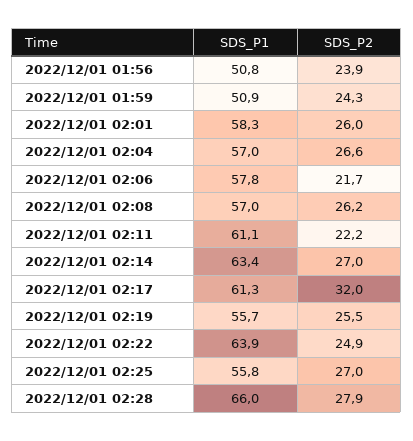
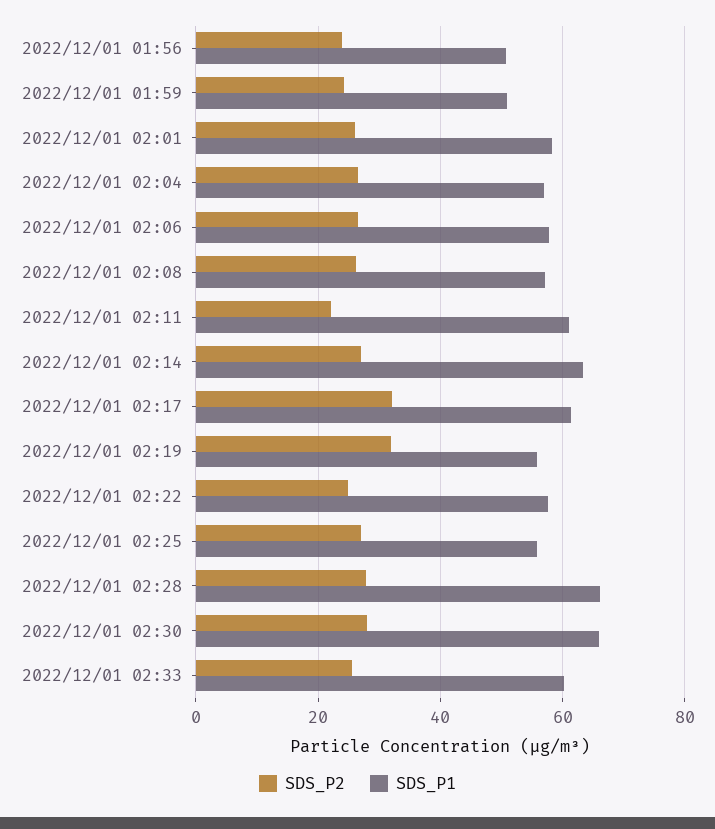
SDS_P2, 2022/12/01 02:06: 21.7 -> 26
SDS_P2, 2022/12/01 02:19: 25.5 -> 32
SDS_P1, 2022/12/01 02:22: 63.9 -> 58
SDS_P2, 2022/12/01 02:30: none -> 28
SDS_P1, 2022/12/01 02:30: none -> 66
SDS_P2, 2022/12/01 02:33: none -> 26
SDS_P1, 2022/12/01 02:33: none -> 60

